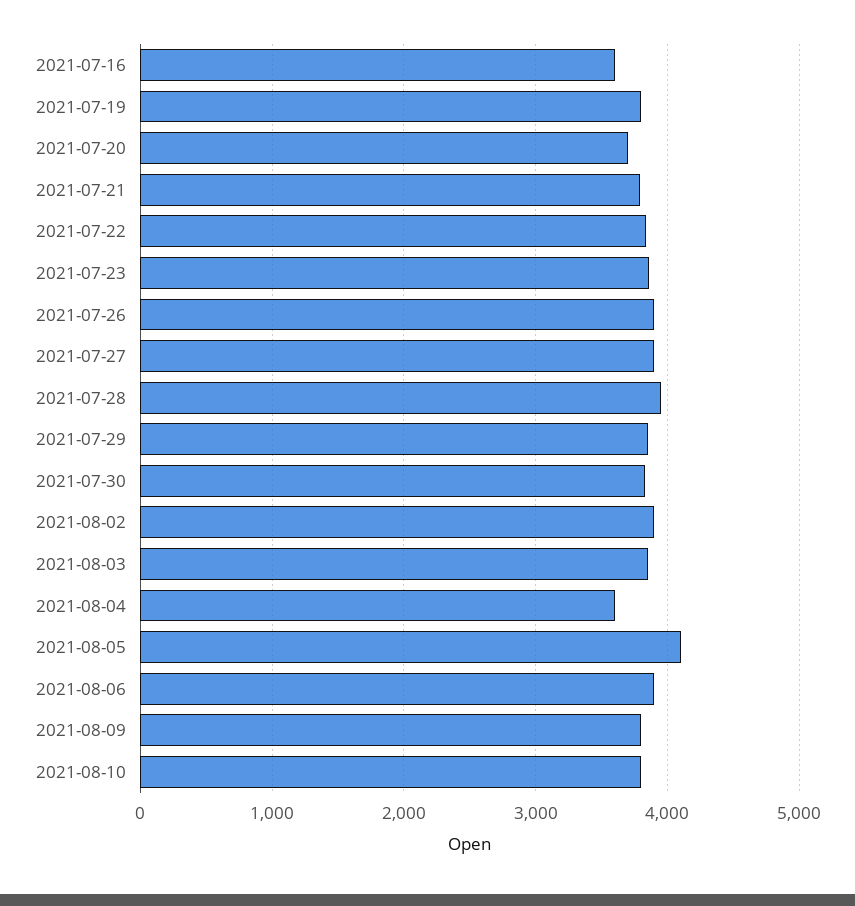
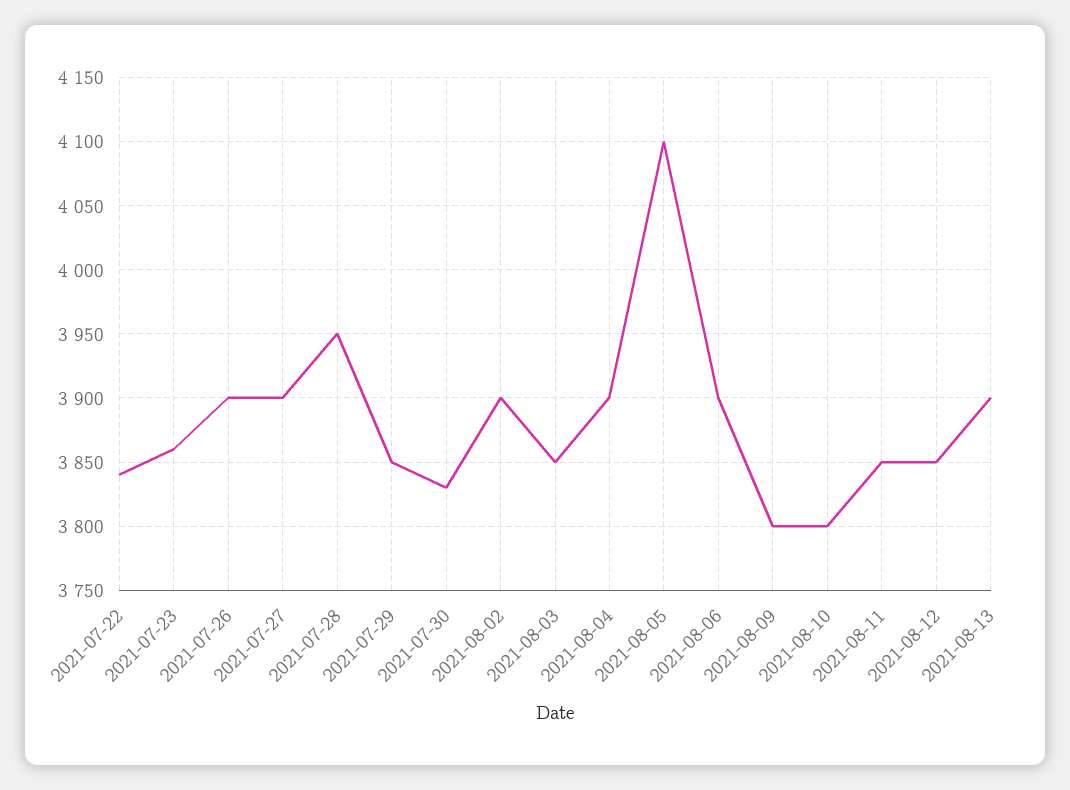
2021-07-16: 3600 -> none
2021-07-19: 3800 -> none
2021-07-20: 3700 -> none
2021-07-21: 3800 -> none
2021-08-04: 3600 -> 3900
2021-08-11: none -> 3850
2021-08-12: none -> 3850
2021-08-13: none -> 3900

